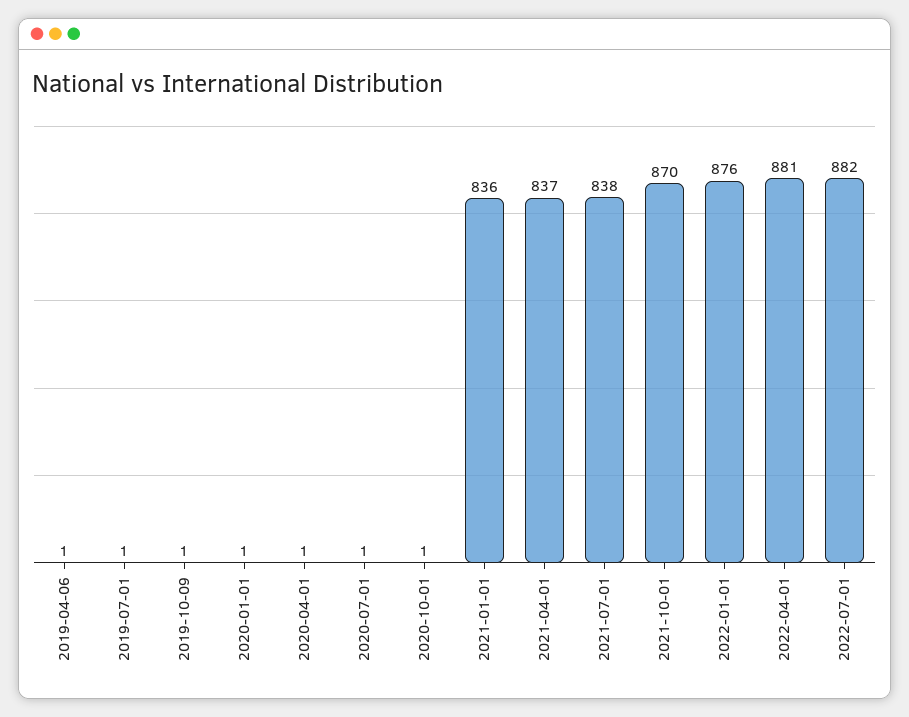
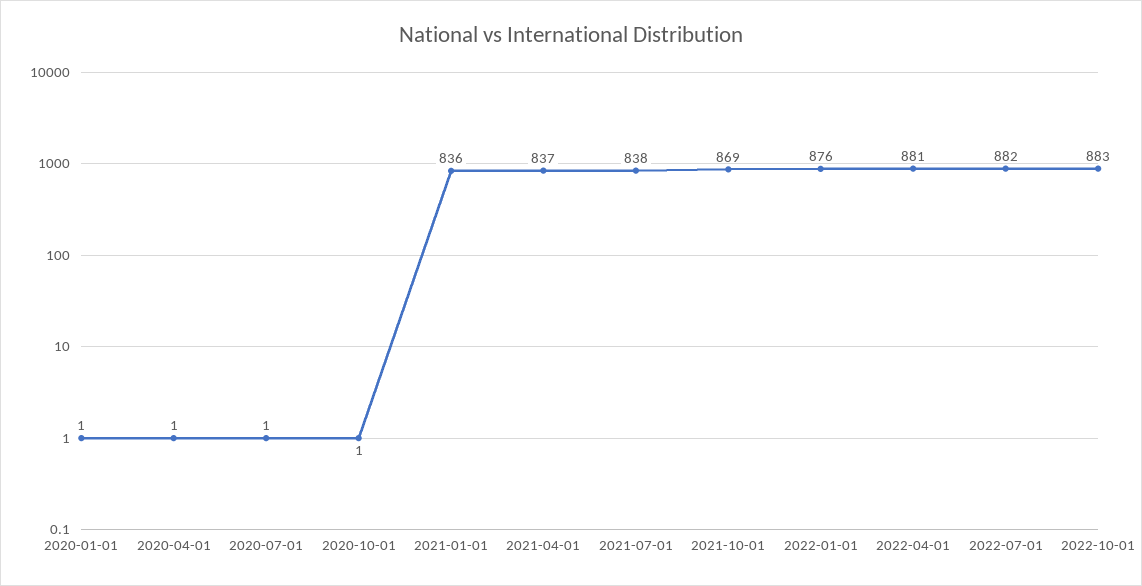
2019-04-06: 1 -> none
2019-07-01: 1 -> none
2019-10-09: 1 -> none
2021-10-01: 870 -> 869
2022-10-01: none -> 883

